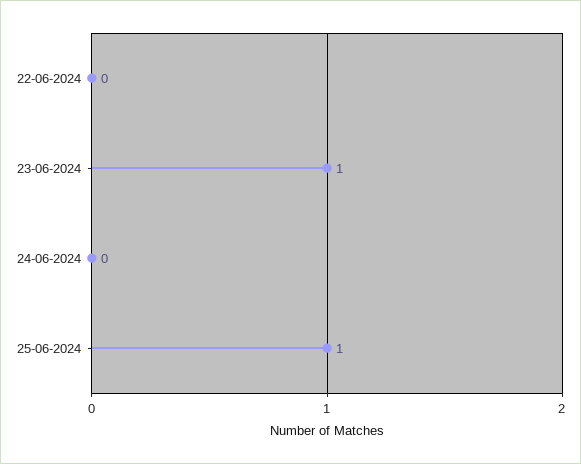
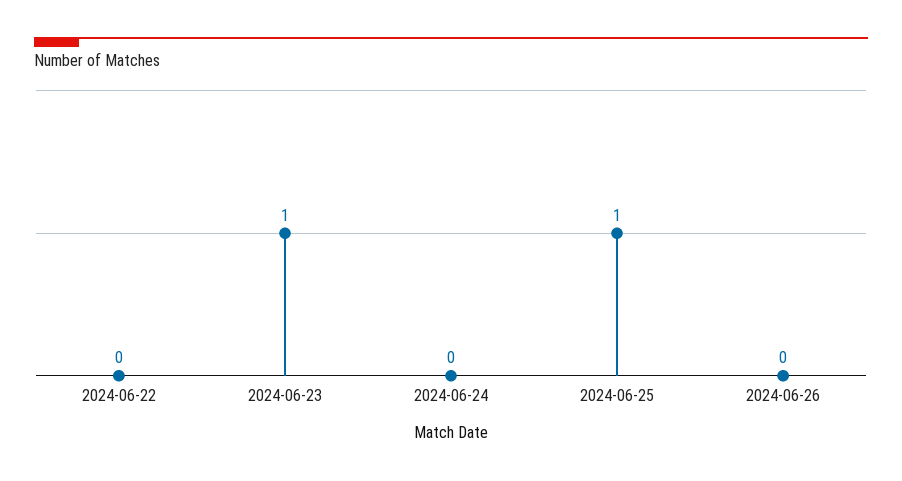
2024-06-26: none -> 0

